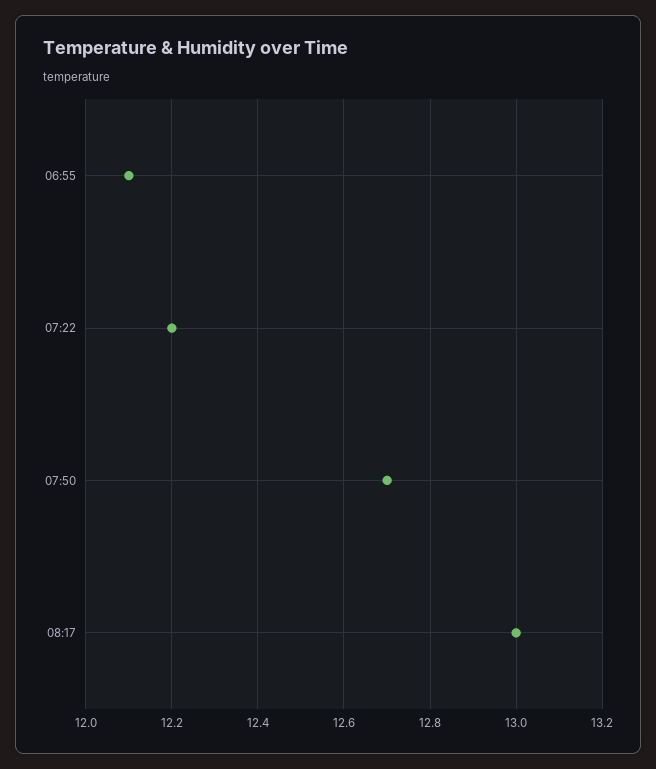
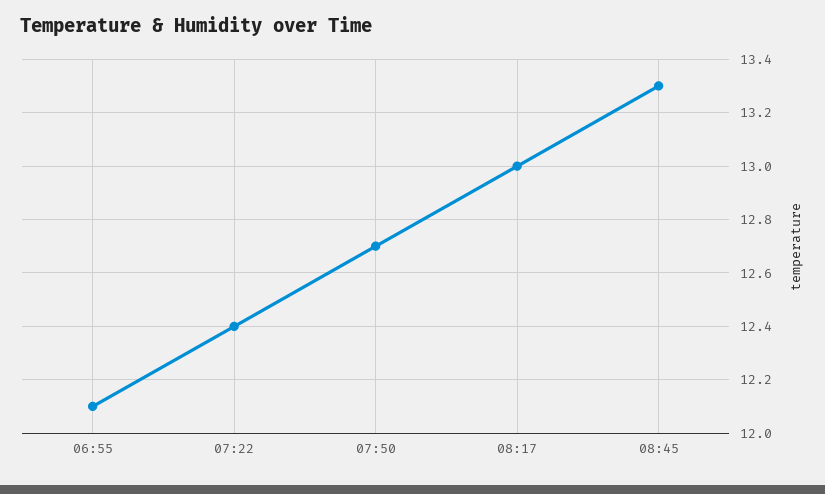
07:22: 12.2 -> 12.4
08:45: none -> 13.3

